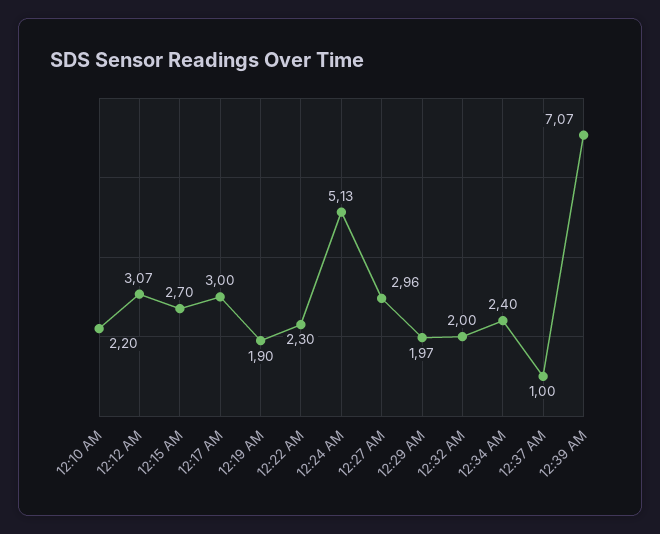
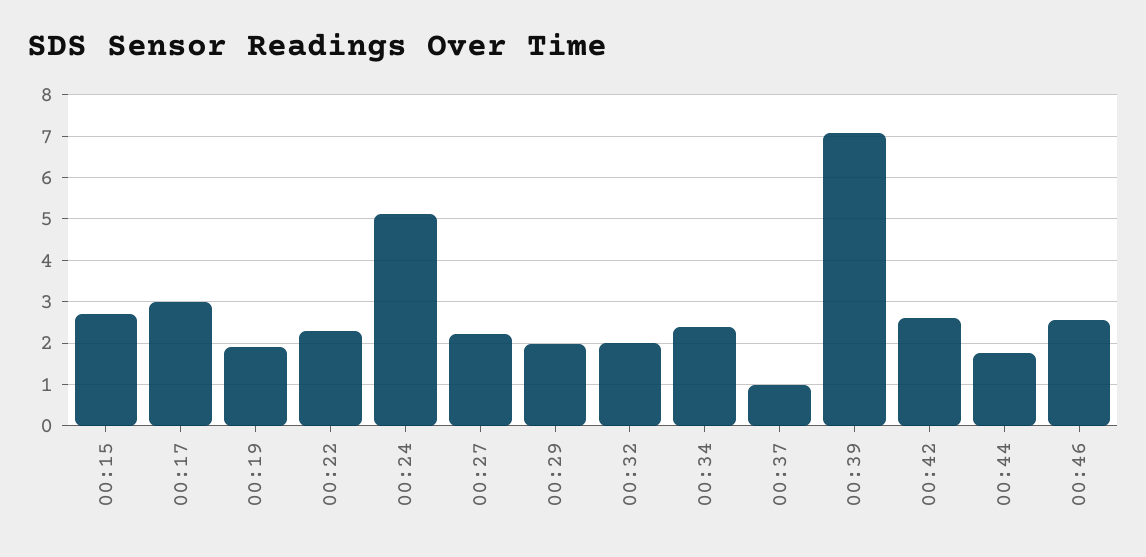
12:10 AM: 2.2 -> none
12:12 AM: 3.07 -> none
12:27 AM: 2.96 -> 2.2
00:42: none -> 2.6
00:44: none -> 1.8
00:46: none -> 2.6

